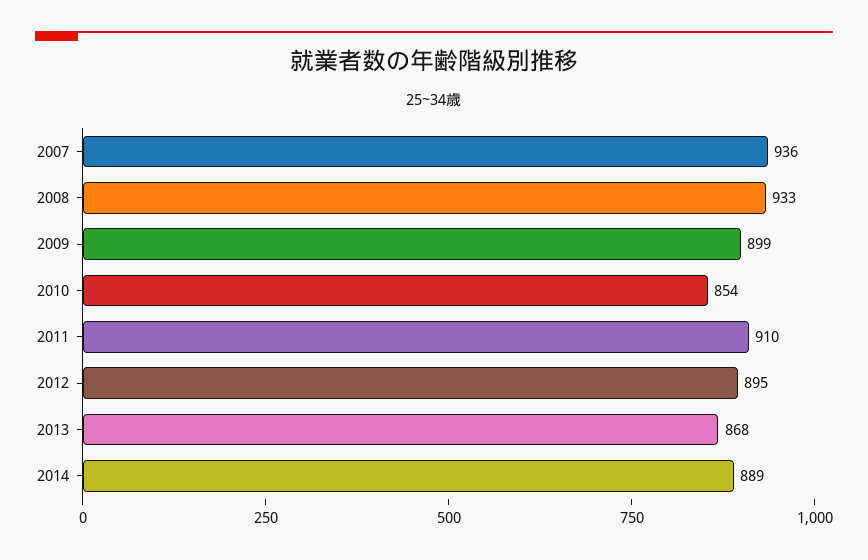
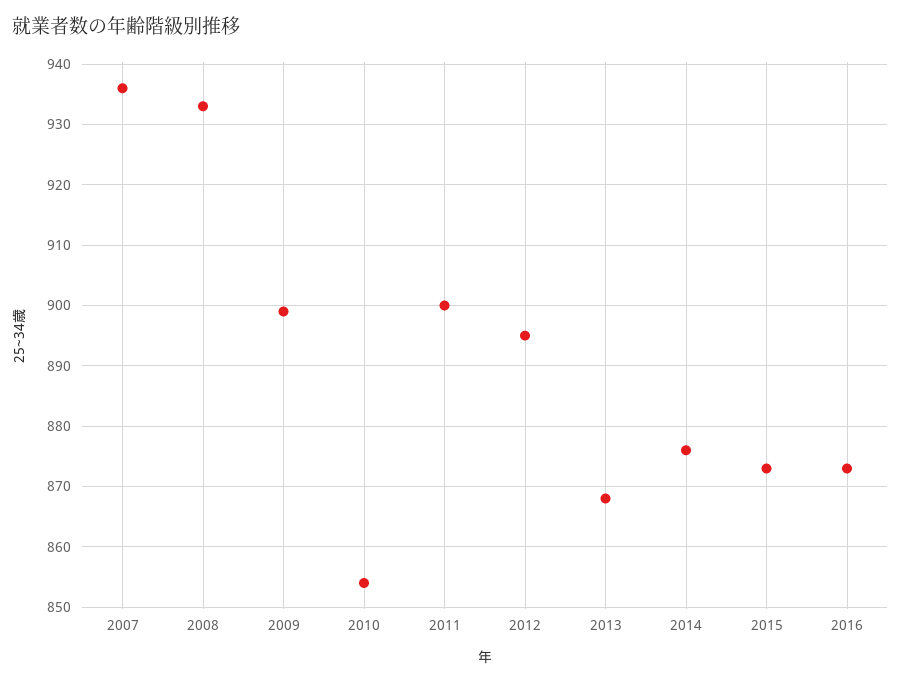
2011: 910 -> 900
2014: 889 -> 876
2015: none -> 873
2016: none -> 873

